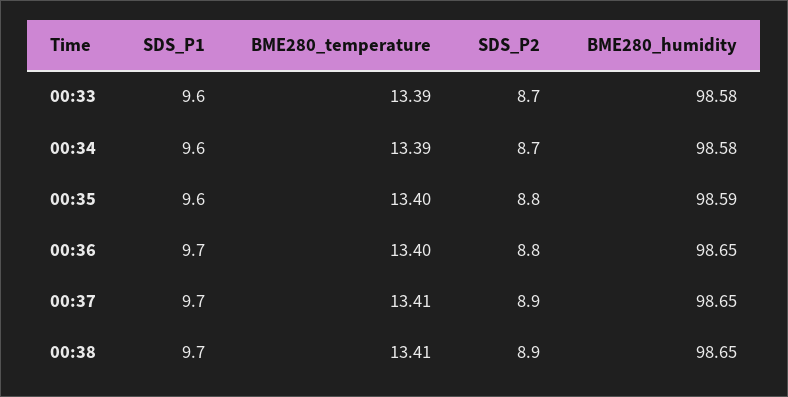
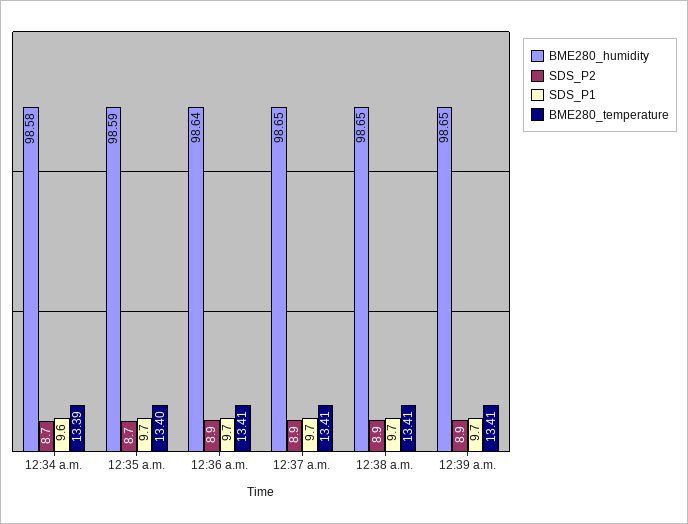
SDS_P1, 00:33: 9.6 -> none
BME280_temperature, 00:33: 13.39 -> none
SDS_P2, 00:33: 8.7 -> none
BME280_humidity, 00:33: 98.58 -> none
SDS_P1, 00:35: 9.6 -> 9.7
SDS_P2, 00:35: 8.8 -> 8.7
BME280_temperature, 00:36: 13.4 -> 13.41
SDS_P2, 00:36: 8.8 -> 8.9
BME280_humidity, 00:36: 98.65 -> 98.64
BME280_humidity, 12:39 a.m.: none -> 98.65
SDS_P2, 12:39 a.m.: none -> 8.9
SDS_P1, 12:39 a.m.: none -> 9.7
BME280_temperature, 12:39 a.m.: none -> 13.41

